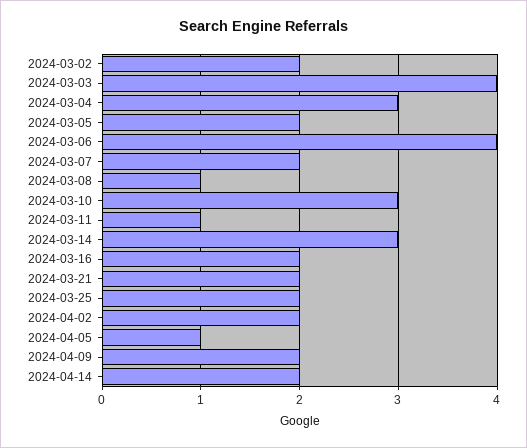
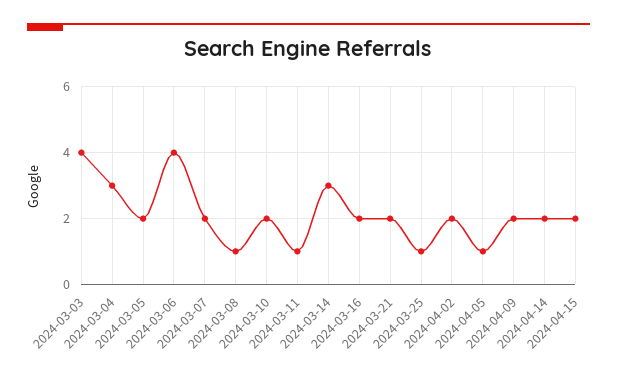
2024-03-02: 2 -> none
2024-03-10: 3 -> 2
2024-03-25: 2 -> 1
2024-04-15: none -> 2

